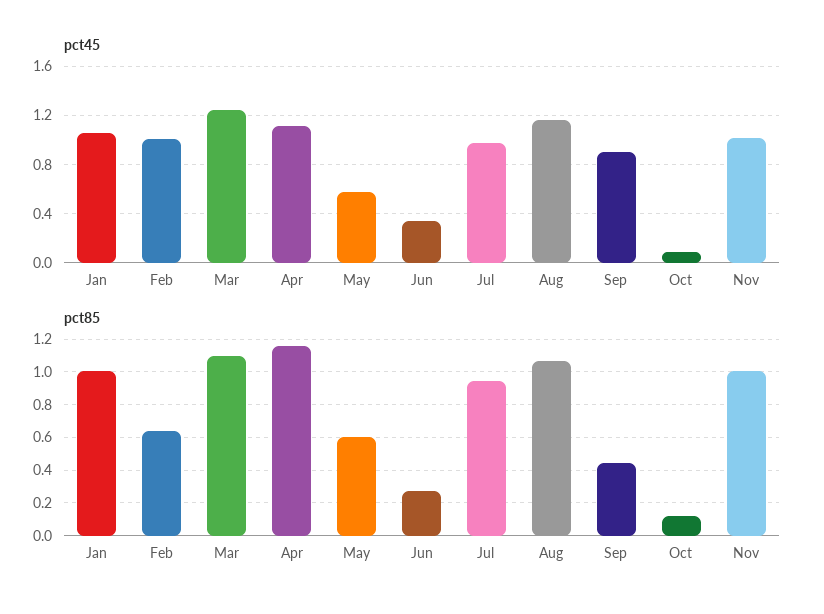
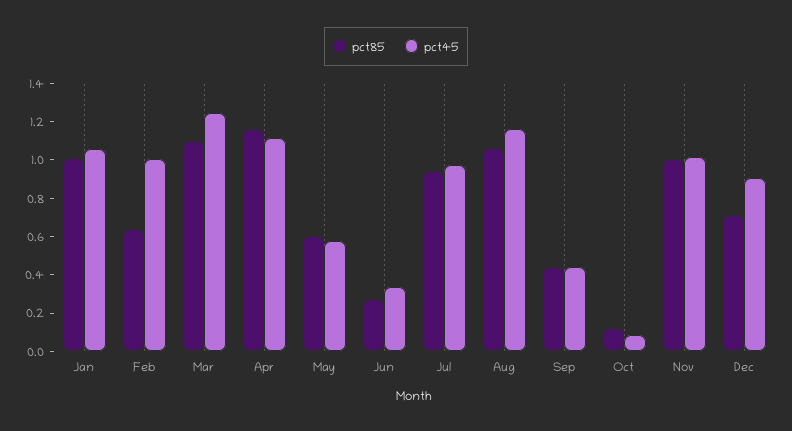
pct45, Sep: 0.9 -> 0.45
pct85, Dec: none -> 0.7
pct45, Dec: none -> 0.9

